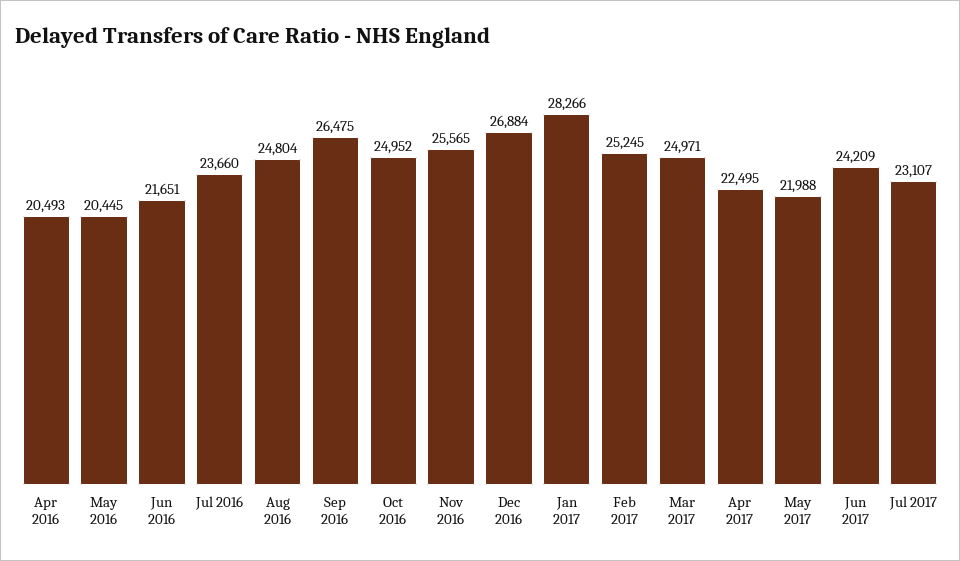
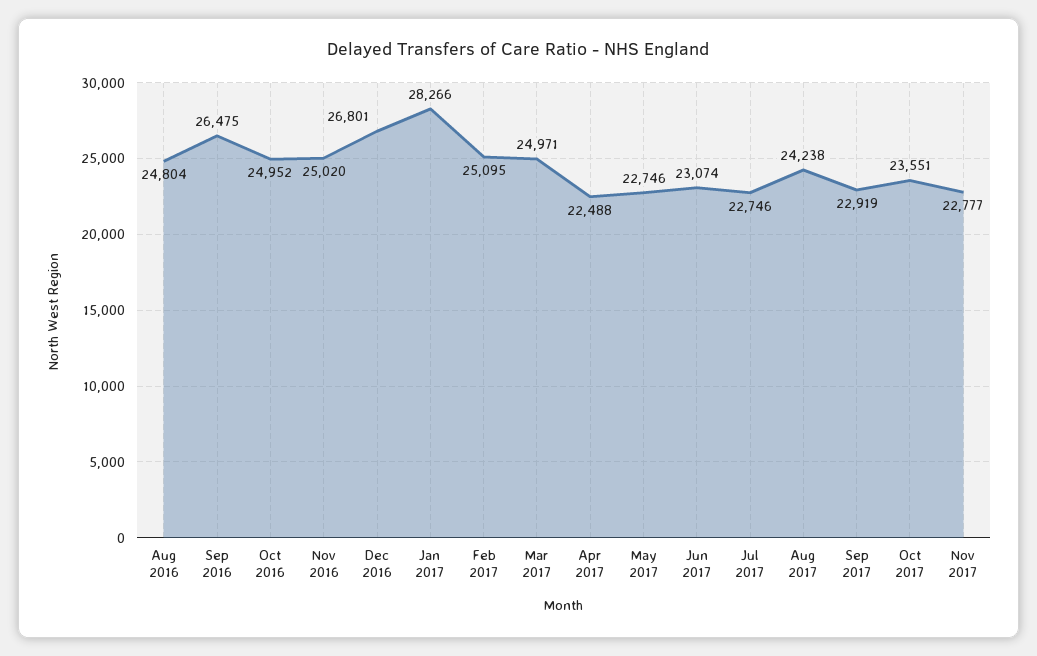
Apr 2016: 20493 -> none
May 2016: 20445 -> none
Jun 2016: 21651 -> none
Jul 2016: 23660 -> none
Nov 2016: 25565 -> 25020
Dec 2016: 26884 -> 26801
Feb 2017: 25245 -> 25095
Apr 2017: 22495 -> 22488
May 2017: 21988 -> 22746
Jun 2017: 24209 -> 23074
Jul 2017: 23107 -> 22746
Aug 2017: none -> 24238
Sep 2017: none -> 22919
Oct 2017: none -> 23551
Nov 2017: none -> 22777

